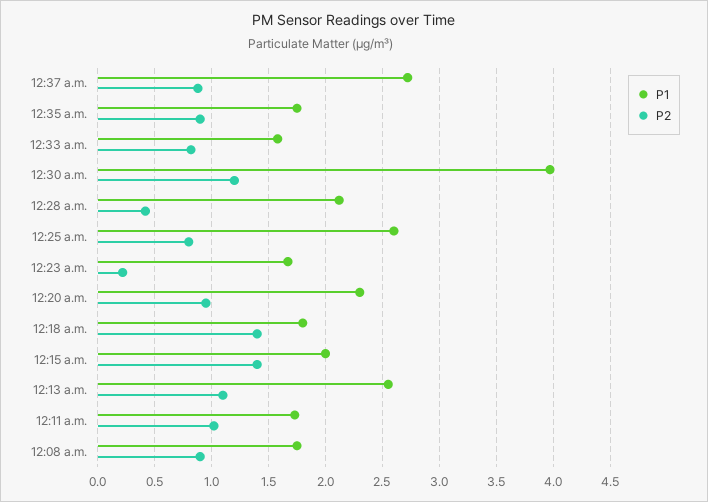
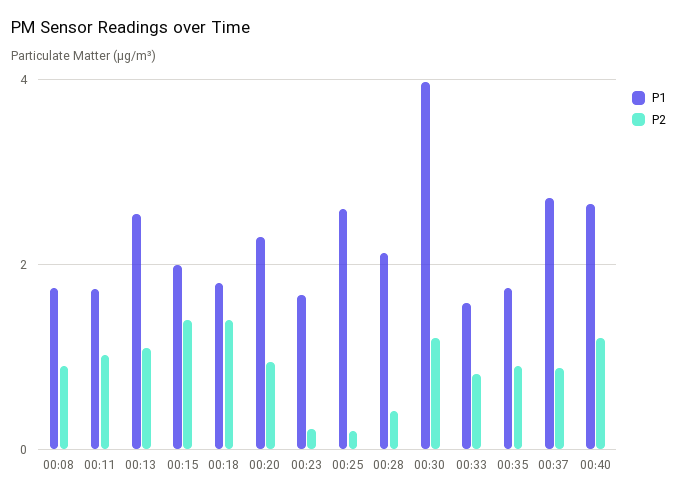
P2, 12:25 a.m.: 0.8 -> 0.2
P1, 00:40: none -> 2.6
P2, 00:40: none -> 1.2

